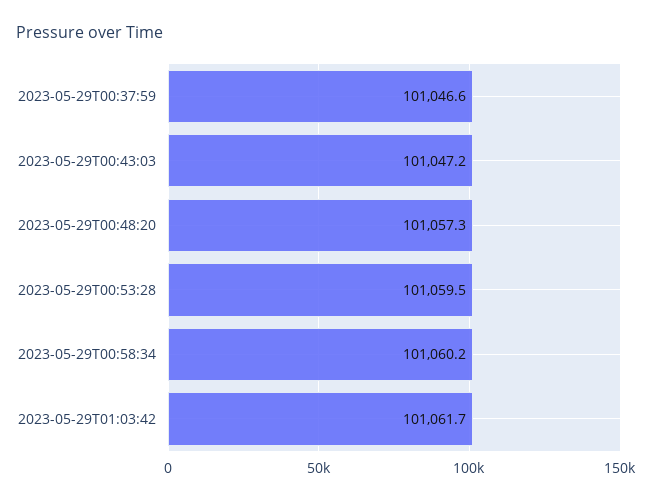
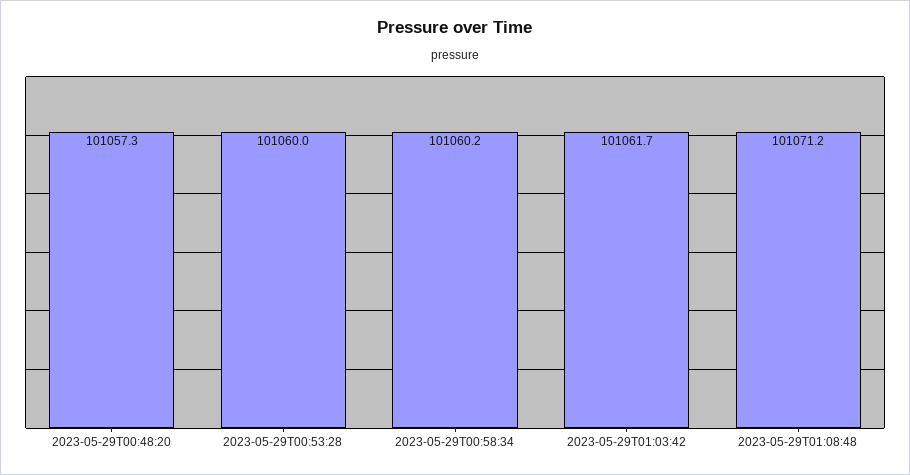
2023-05-29T00:37:59: 101046.6 -> none
2023-05-29T00:43:03: 101047.2 -> none
2023-05-29T00:53:28: 101059.5 -> 101060
2023-05-29T01:08:48: none -> 101071.2

